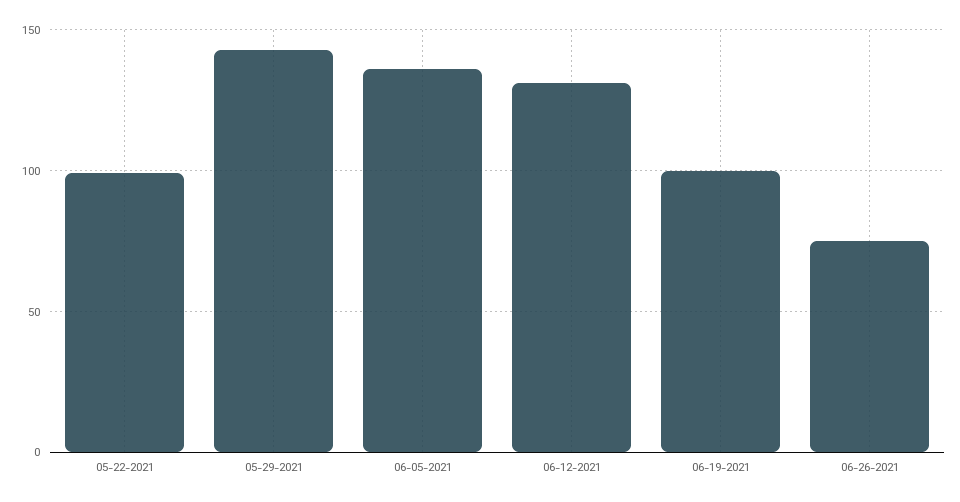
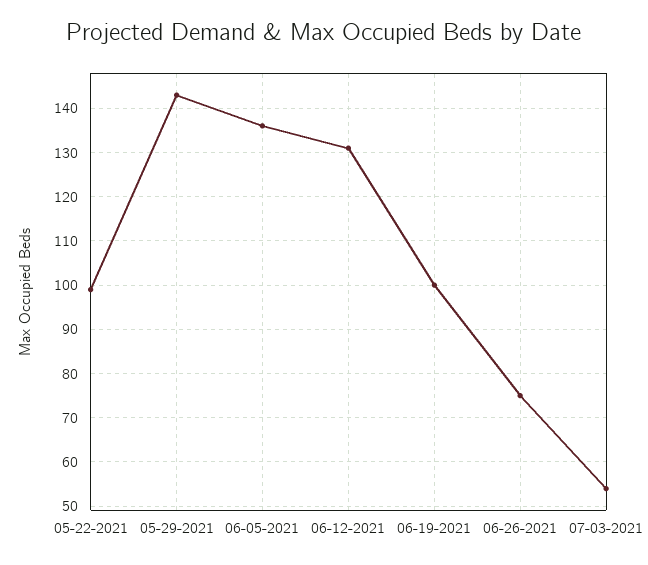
07-03-2021: none -> 55

